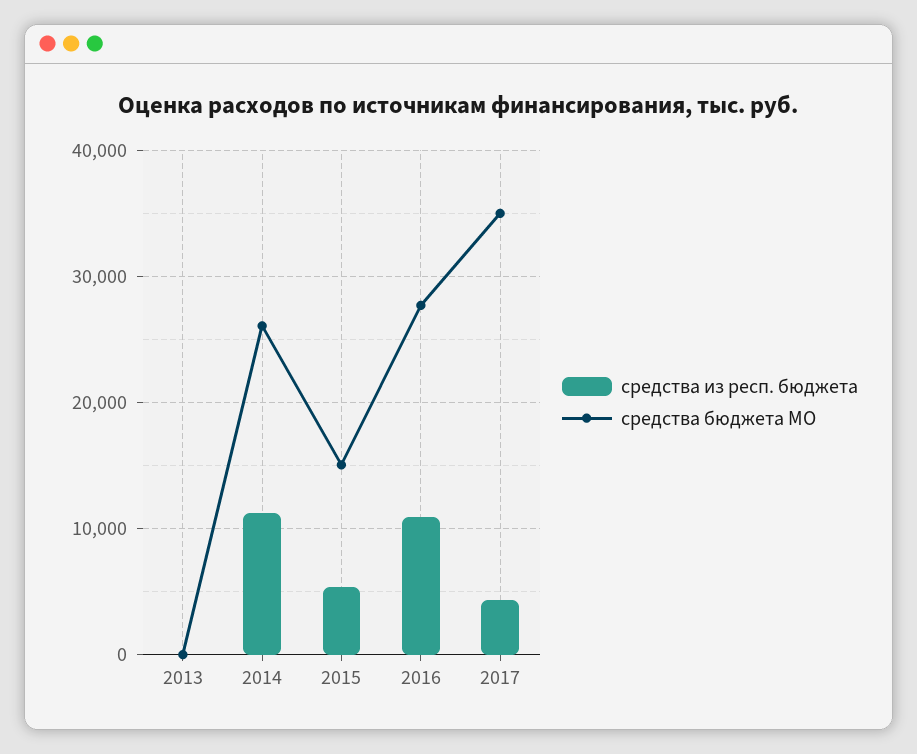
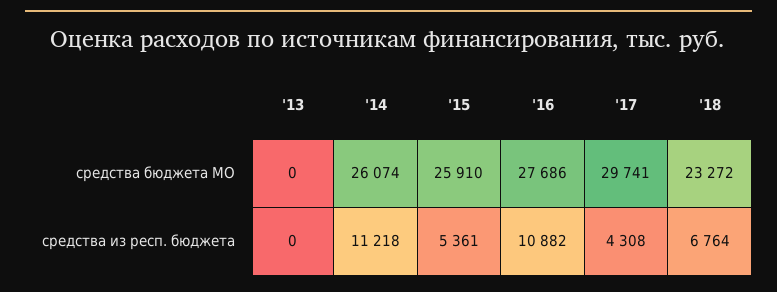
средства бюджета МО, 2015: 15000 -> 25910
средства бюджета МО, 2017: 35000 -> 29741
средства бюджета МО, '18: none -> 23272
средства из респ. бюджета, '18: none -> 6764

